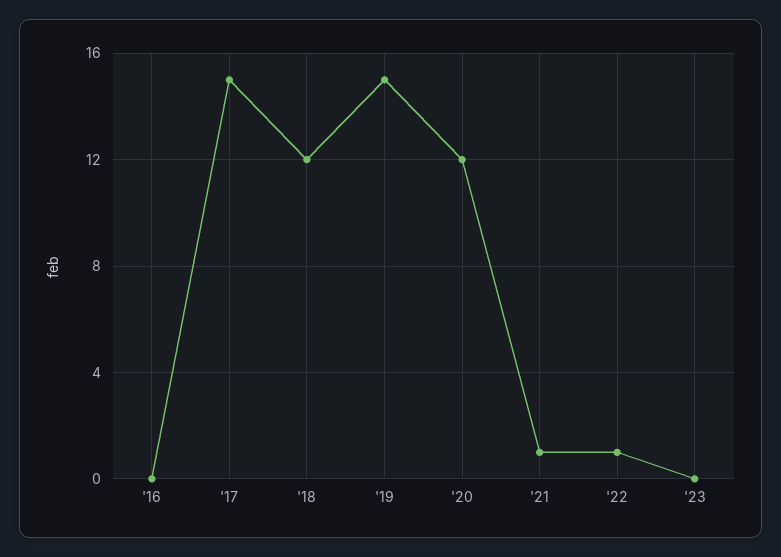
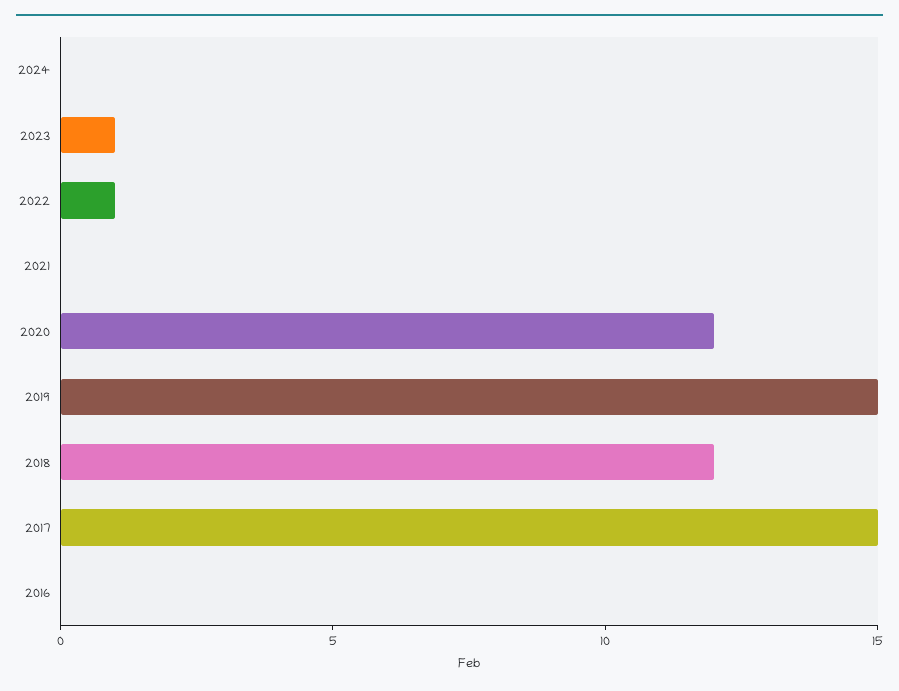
'21: 1 -> 0
'23: 0 -> 1
2024: none -> 0

